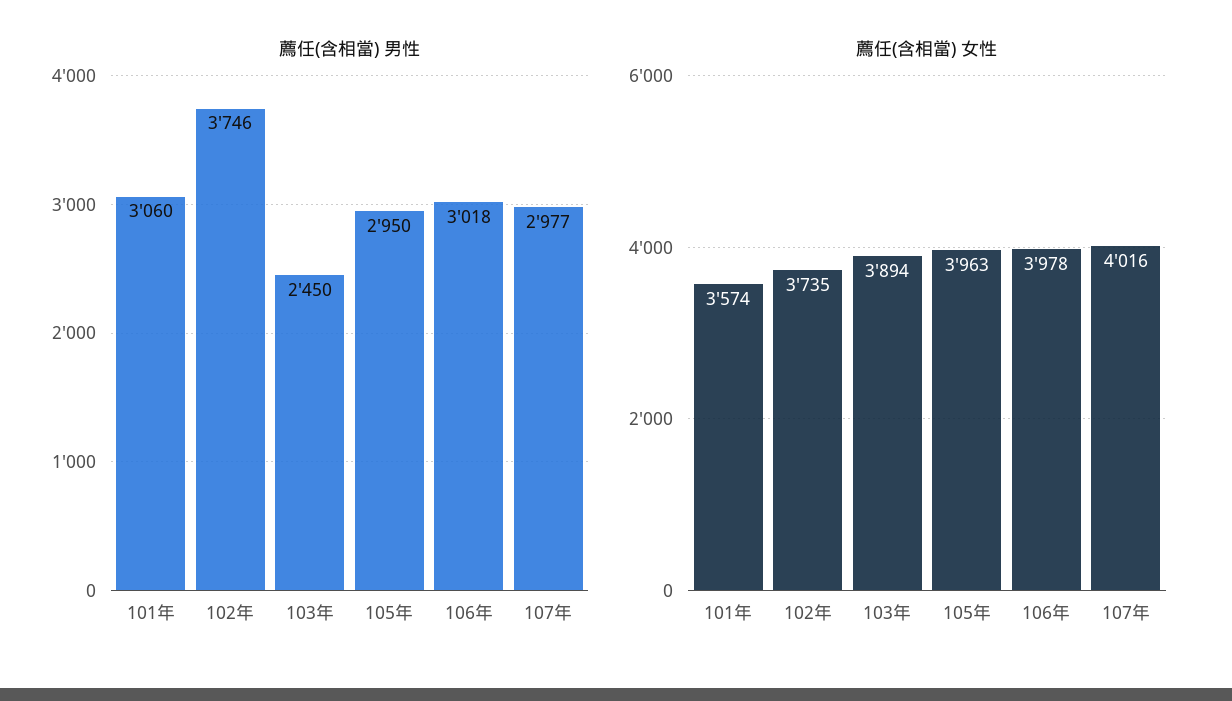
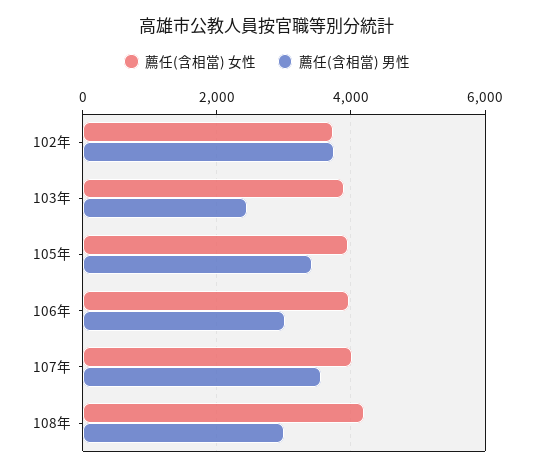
薦任(含相當) 男性, 101年: 3060 -> none
薦任(含相當) 男性, 105年: 2950 -> 3400
薦任(含相當) 男性, 107年: 2977 -> 3600
薦任(含相當) 女性, 101年: 3574 -> none
薦任(含相當) 女性, 108年: none -> 4200
薦任(含相當) 男性, 108年: none -> 3000

